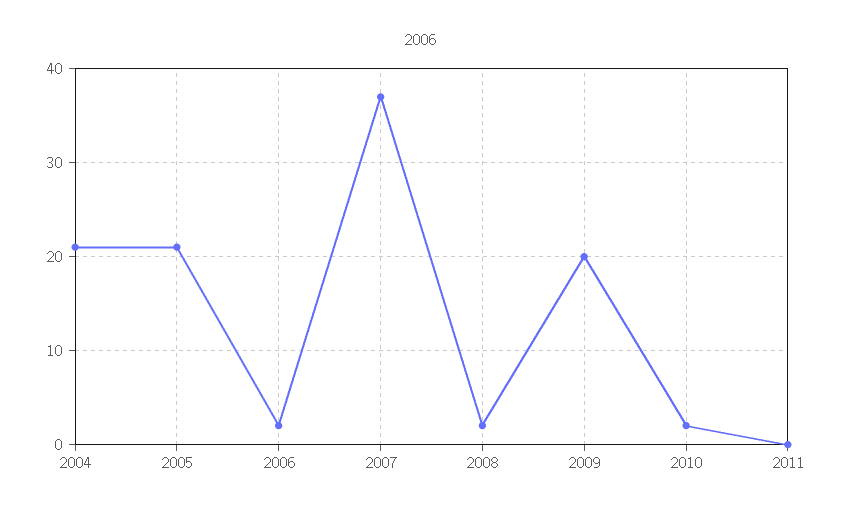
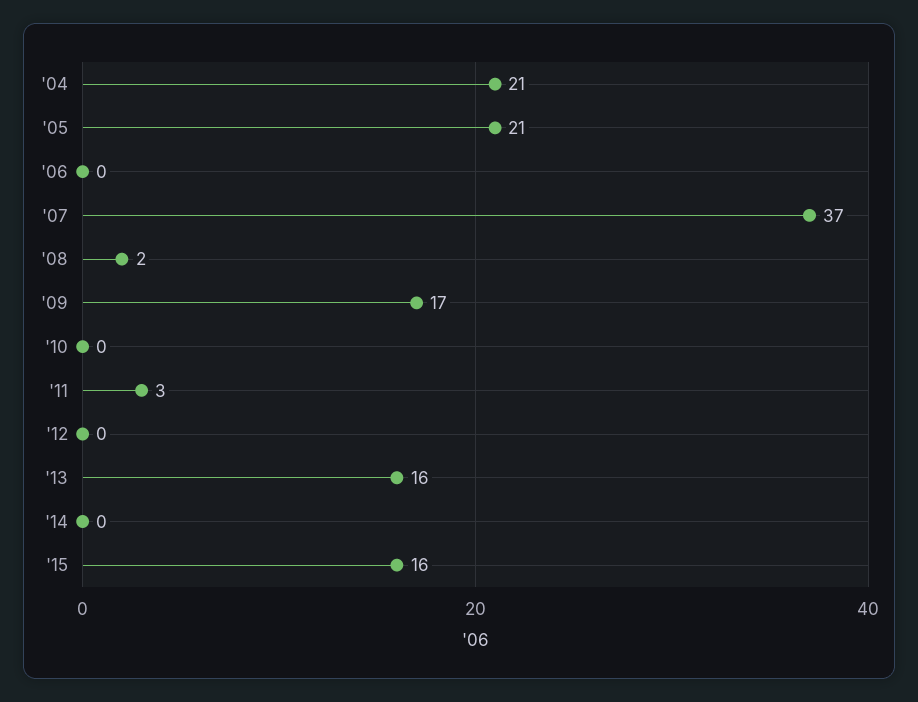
2006: 2 -> 0
2009: 20 -> 17
2010: 2 -> 0
2011: 0 -> 3
'12: none -> 0
'13: none -> 16
'14: none -> 0
'15: none -> 16

